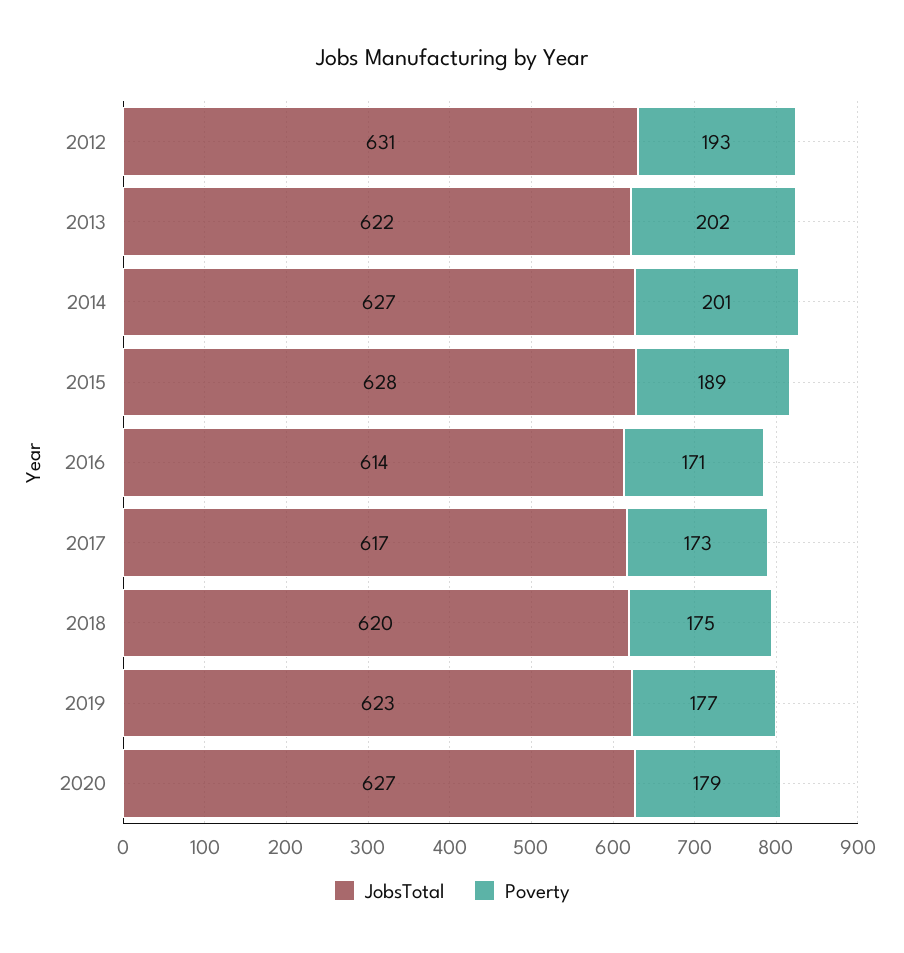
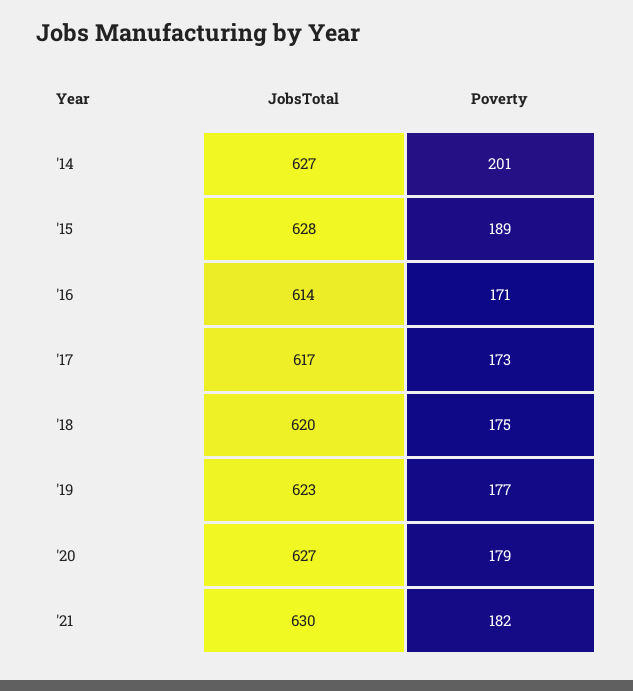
JobsTotal, 2012: 631 -> none
Poverty, 2012: 193 -> none
JobsTotal, 2013: 622 -> none
Poverty, 2013: 202 -> none
JobsTotal, '21: none -> 630
Poverty, '21: none -> 182

